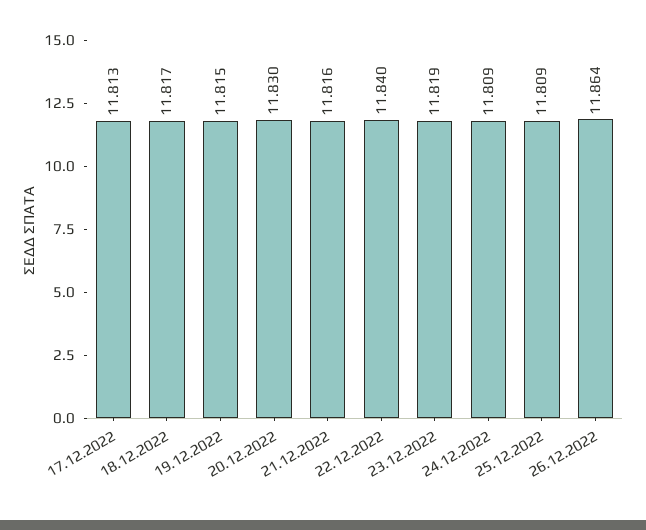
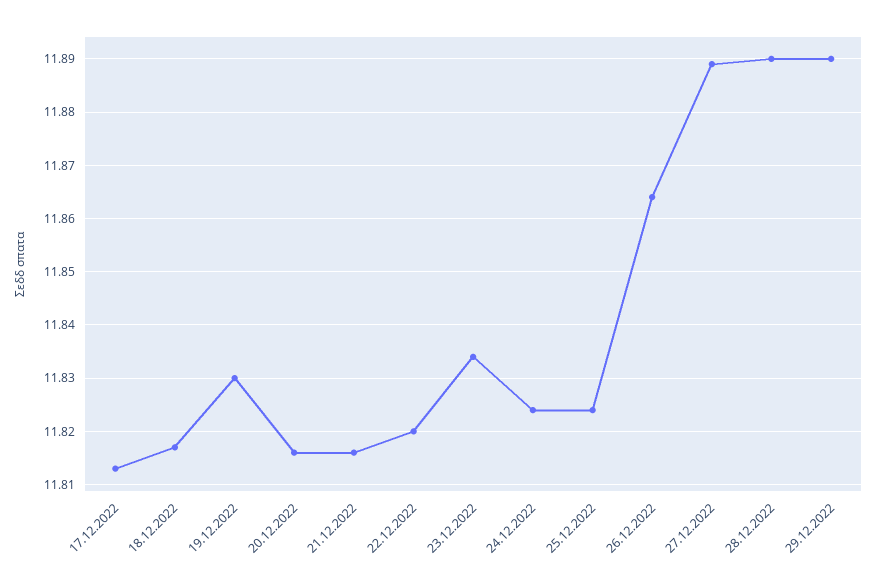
19.12.2022: 11.815 -> 11.83
20.12.2022: 11.83 -> 11.815
22.12.2022: 11.84 -> 11.82
23.12.2022: 11.819 -> 11.835
24.12.2022: 11.809 -> 11.825
25.12.2022: 11.809 -> 11.825
27.12.2022: none -> 11.89
28.12.2022: none -> 11.89
29.12.2022: none -> 11.89

